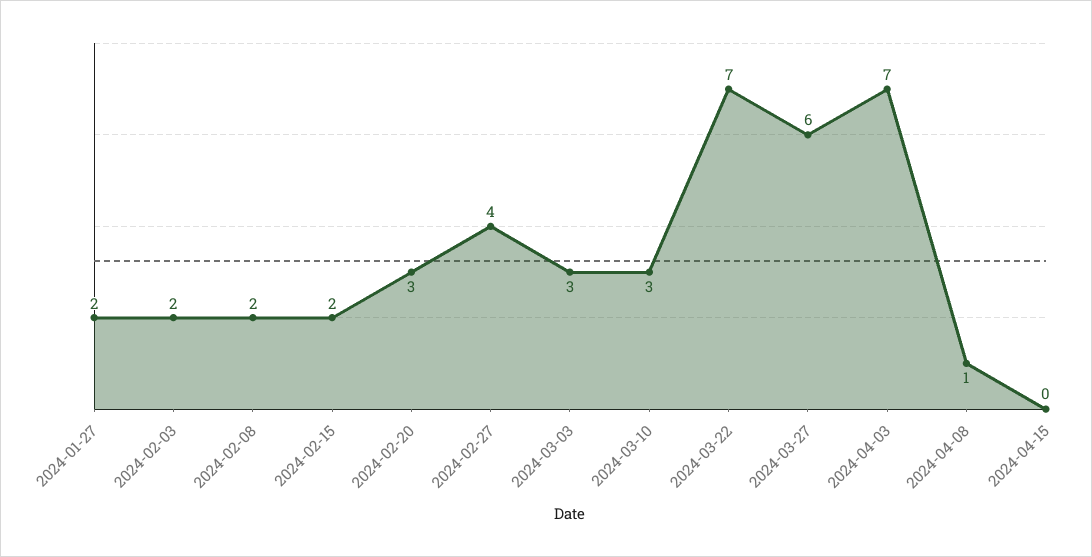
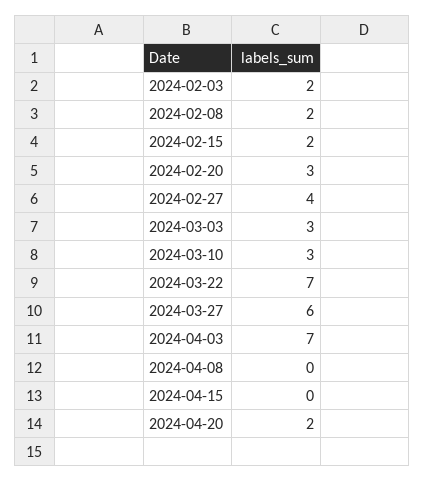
2024-01-27: 2 -> none
2024-04-08: 1 -> 0
2024-04-20: none -> 2

